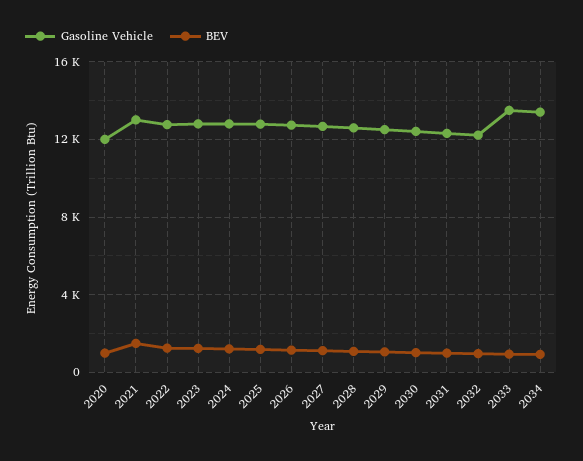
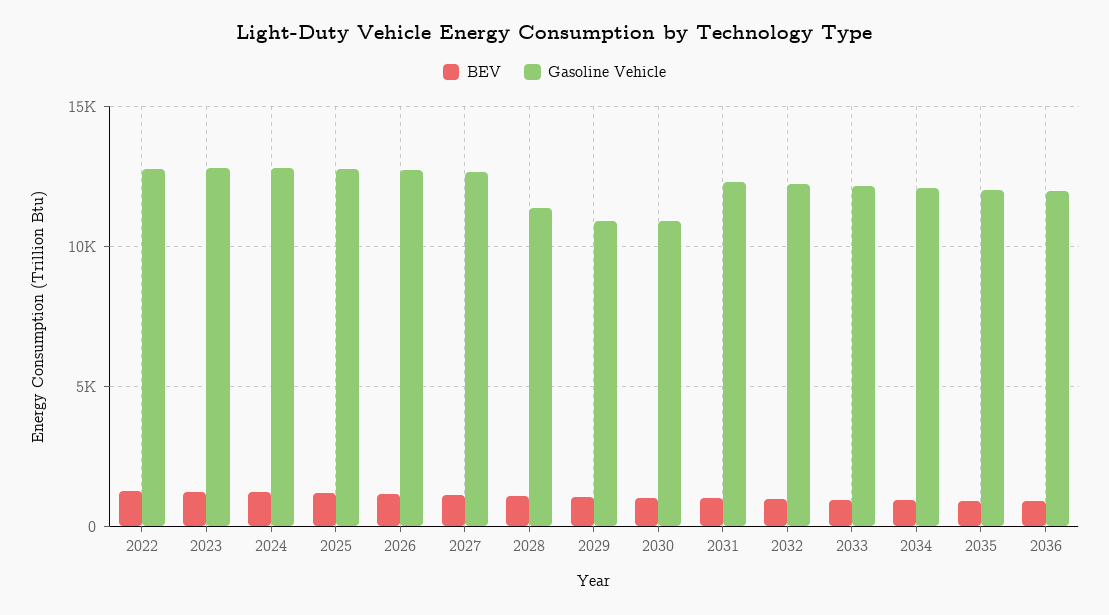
Gasoline Vehicle, 2020: 12000 -> none
BEV, 2020: 1000 -> none
Gasoline Vehicle, 2021: 13000 -> none
BEV, 2021: 1500 -> none
Gasoline Vehicle, 2028: 12500 -> 11500
Gasoline Vehicle, 2029: 12500 -> 11000
Gasoline Vehicle, 2030: 12500 -> 11000
Gasoline Vehicle, 2033: 13500 -> 12000
Gasoline Vehicle, 2034: 13500 -> 12000
BEV, 2035: none -> 1000
Gasoline Vehicle, 2035: none -> 12000
BEV, 2036: none -> 1000
Gasoline Vehicle, 2036: none -> 12000

